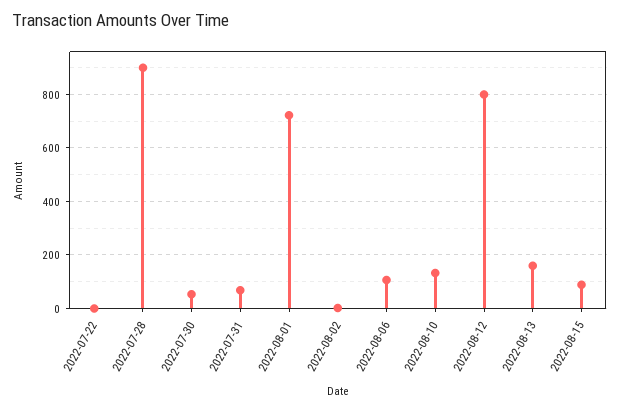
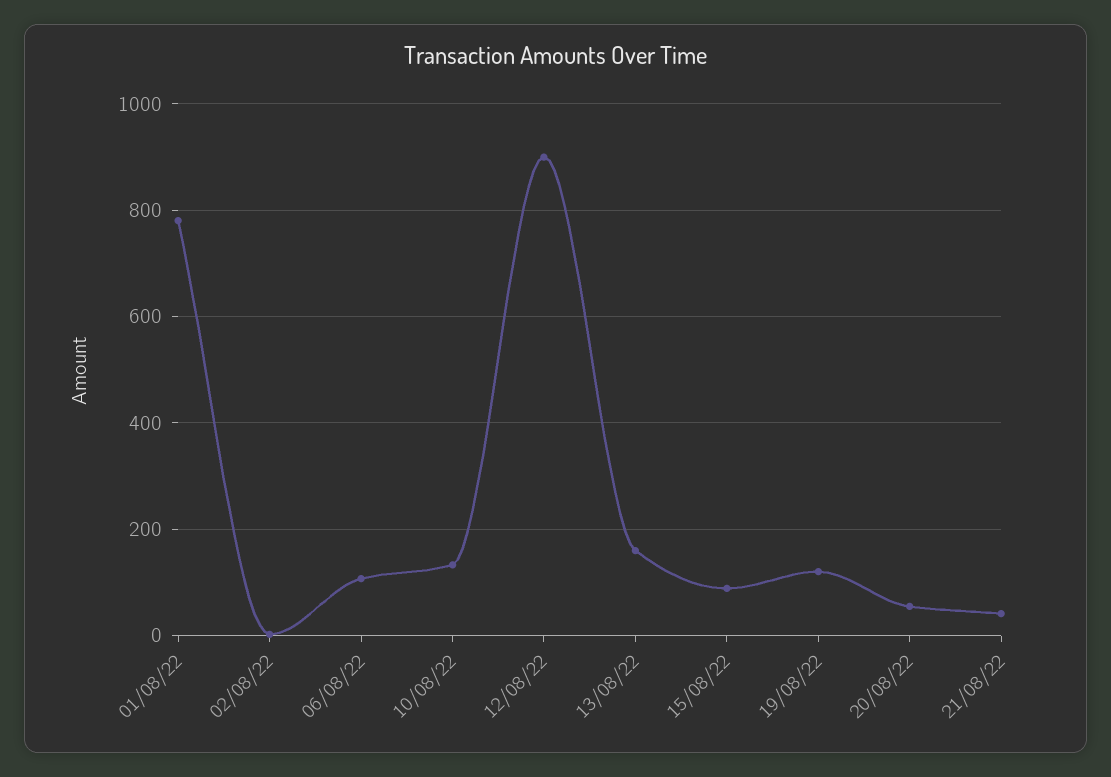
2022-07-22: 0 -> none
2022-07-28: 900 -> none
2022-07-30: 50 -> none
2022-07-31: 75 -> none
2022-08-01: 725 -> 780
2022-08-12: 800 -> 900
19/08/22: none -> 120
20/08/22: none -> 60
21/08/22: none -> 40

